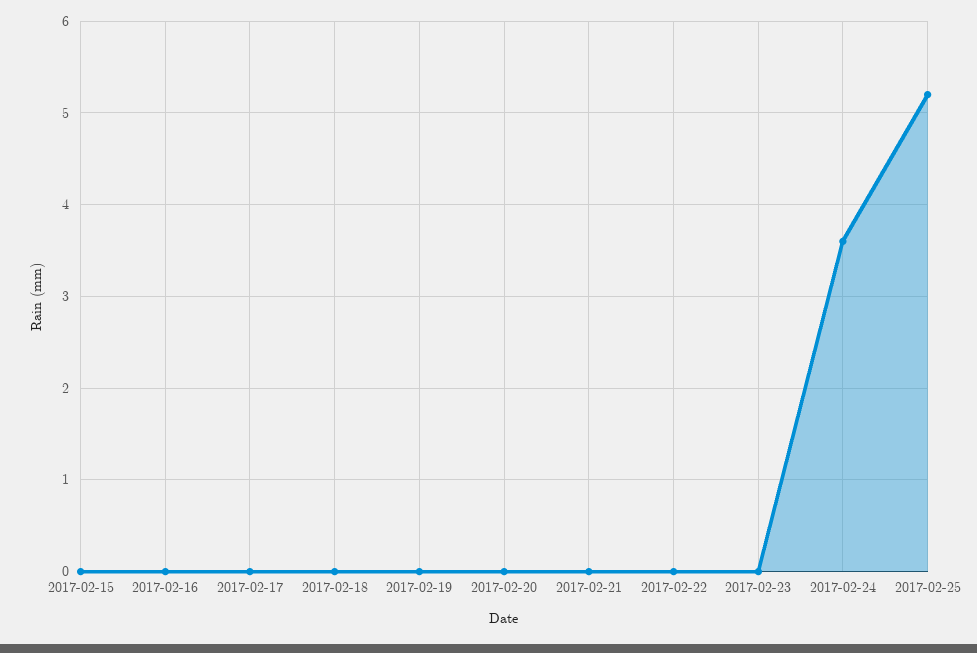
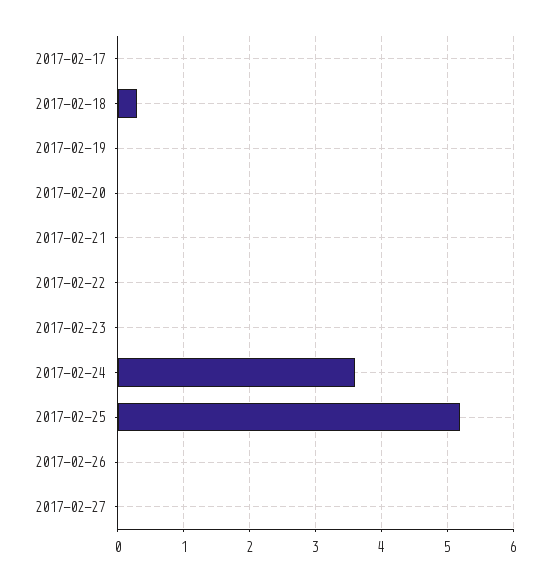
2017-02-15: 0 -> none
2017-02-16: 0 -> none
2017-02-18: 0 -> 0.3
2017-02-26: none -> 0
2017-02-27: none -> 0

